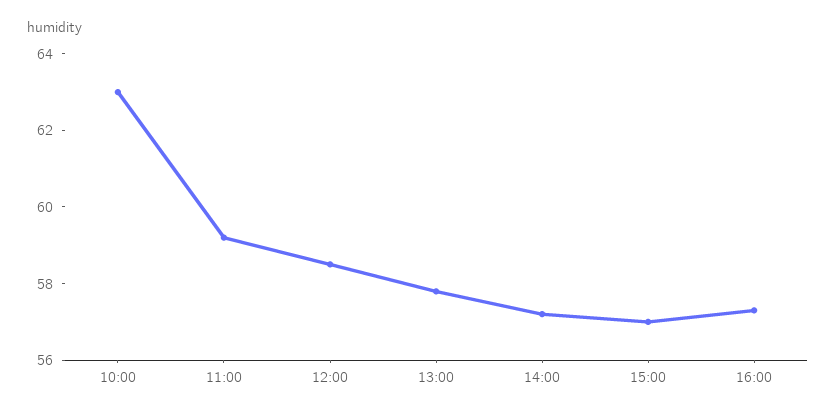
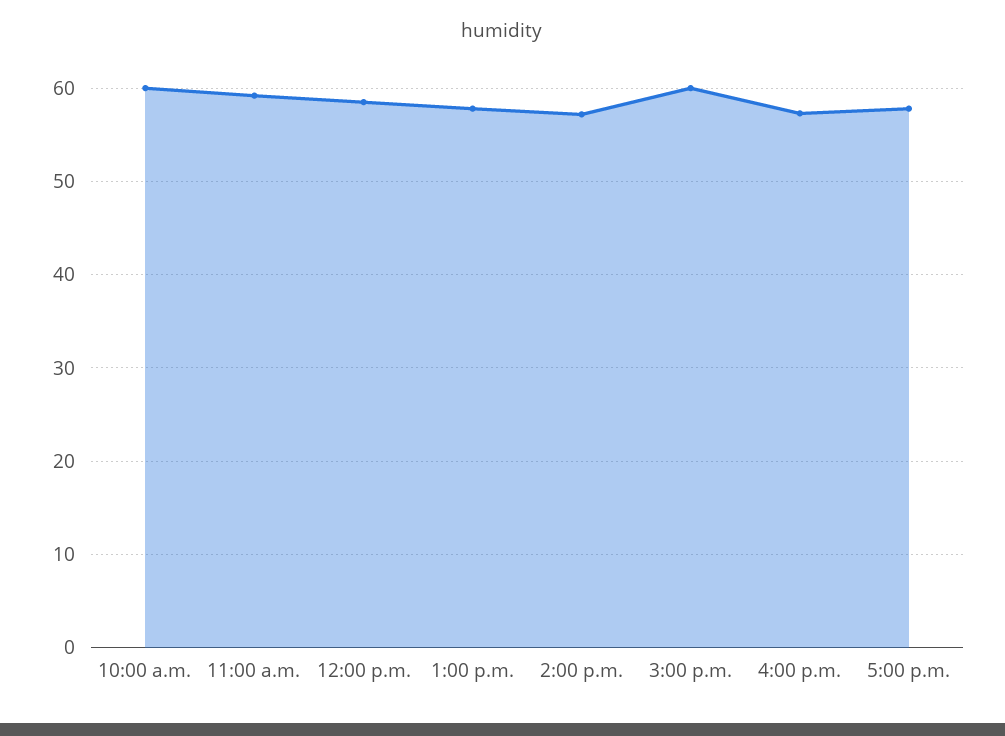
10:00: 63 -> 60
15:00: 57 -> 60
5:00 p.m.: none -> 58

